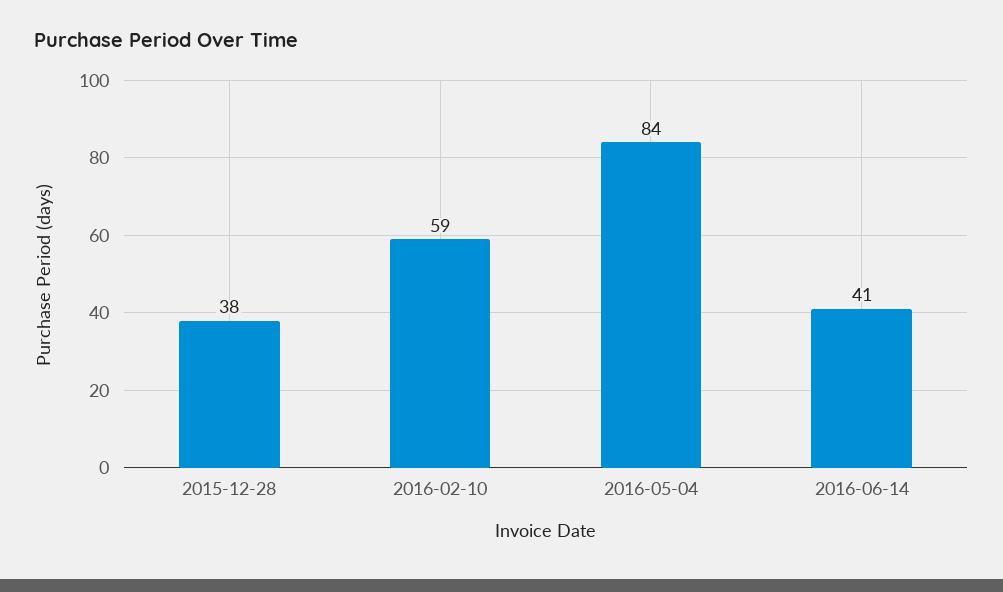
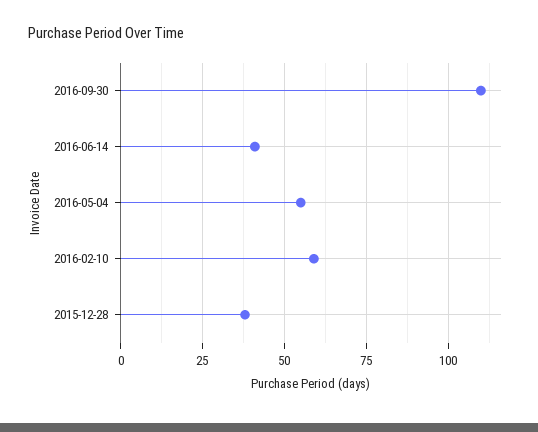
2016-05-04: 84 -> 55
2016-09-30: none -> 110

